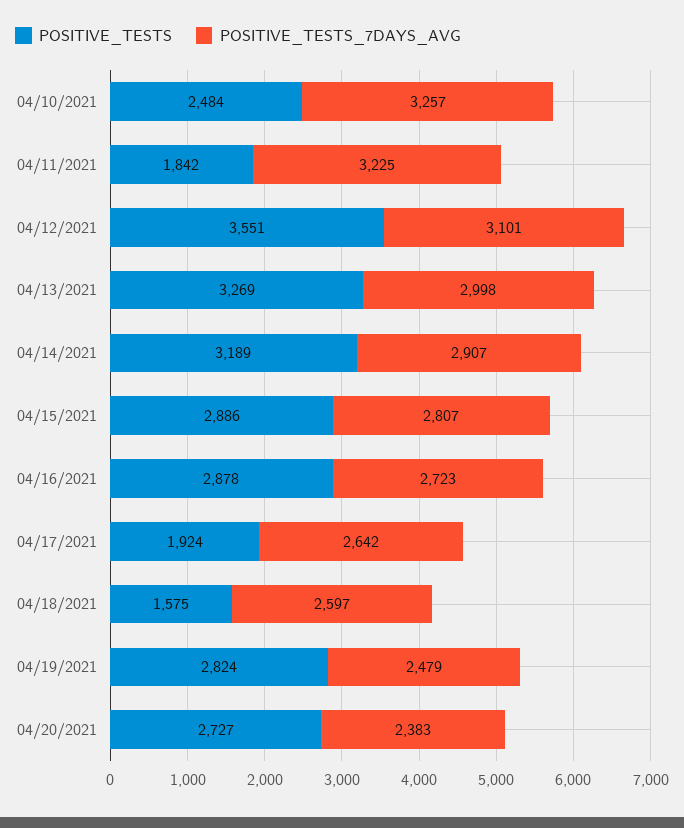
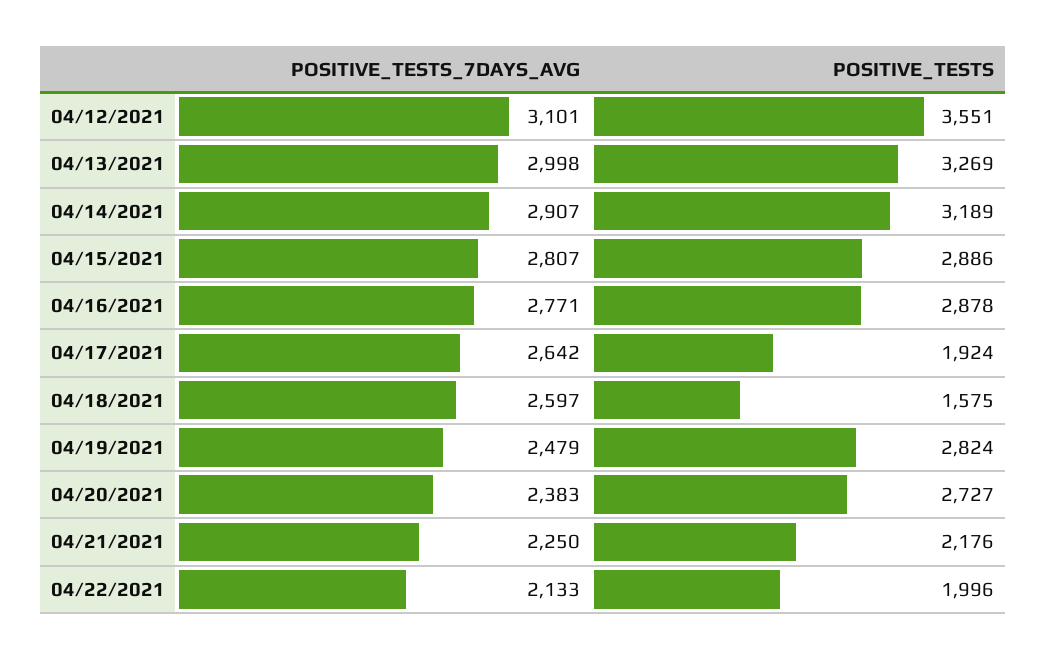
POSITIVE_TESTS, 04/10/2021: 2484 -> none
POSITIVE_TESTS_7DAYS_AVG, 04/10/2021: 3257 -> none
POSITIVE_TESTS, 04/11/2021: 1842 -> none
POSITIVE_TESTS_7DAYS_AVG, 04/11/2021: 3225 -> none
POSITIVE_TESTS_7DAYS_AVG, 04/16/2021: 2723 -> 2771
POSITIVE_TESTS_7DAYS_AVG, 04/21/2021: none -> 2250
POSITIVE_TESTS, 04/21/2021: none -> 2176
POSITIVE_TESTS_7DAYS_AVG, 04/22/2021: none -> 2133
POSITIVE_TESTS, 04/22/2021: none -> 1996

